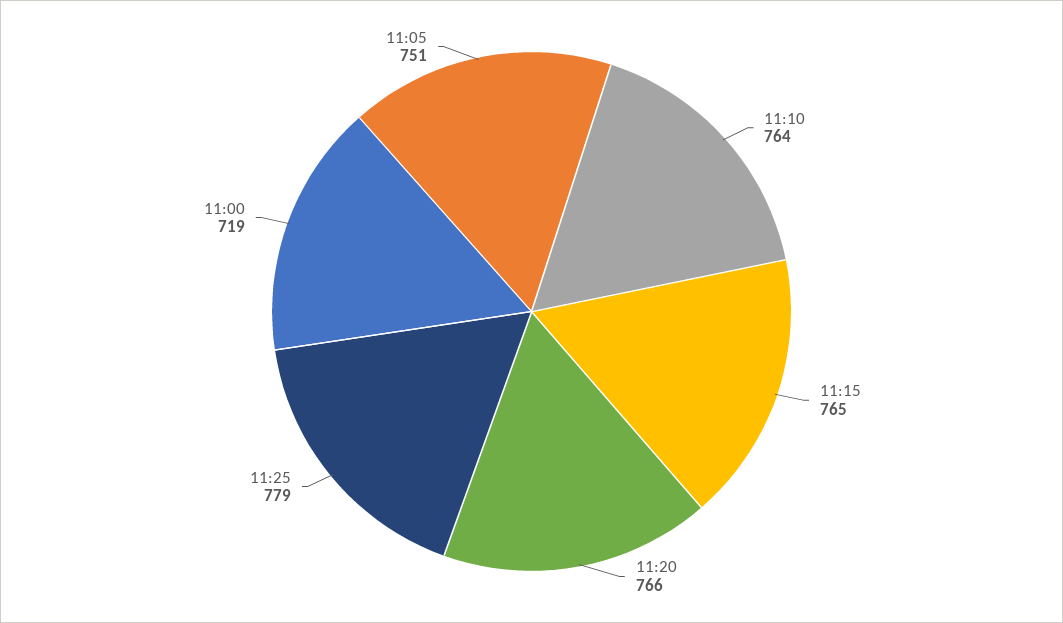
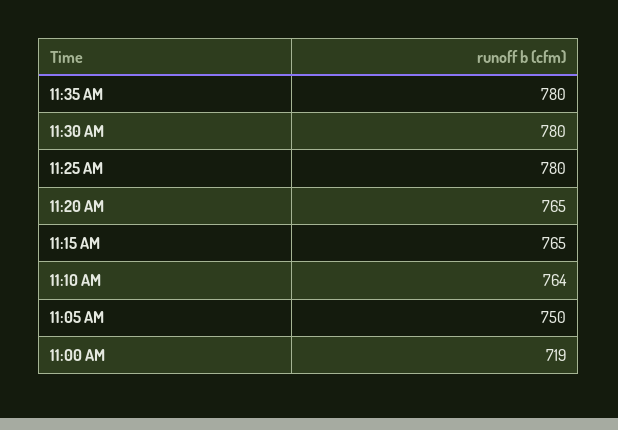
11:20: 766 -> 765
11:25: 779 -> 780
11:05: 751 -> 750
11:35 AM: none -> 780
11:30 AM: none -> 780

